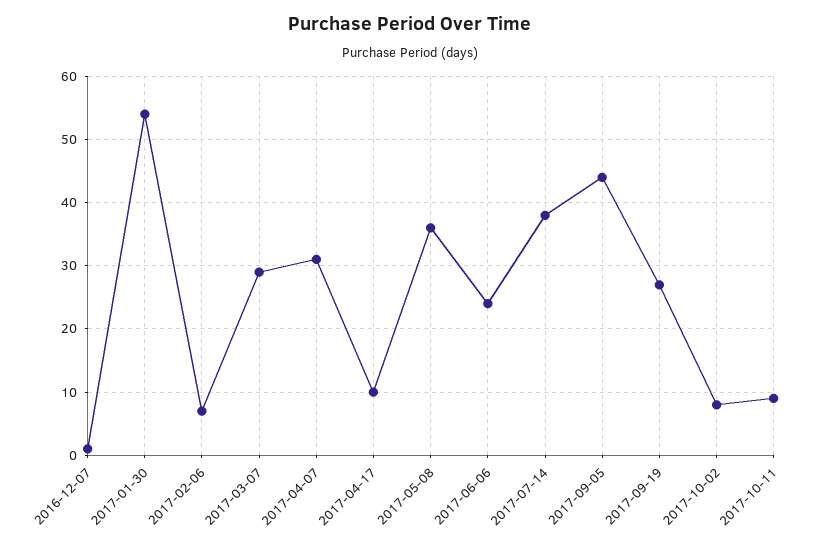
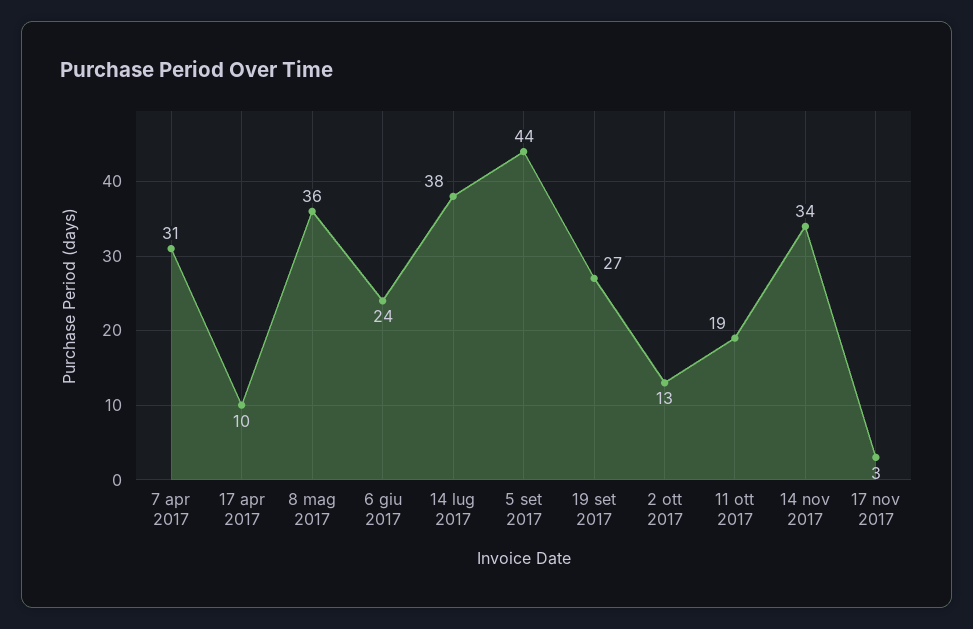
2016-12-07: 1 -> none
2017-01-30: 54 -> none
2017-02-06: 7 -> none
2017-03-07: 29 -> none
2017-10-02: 8 -> 13
2017-10-11: 9 -> 19
14 nov 2017: none -> 34
17 nov 2017: none -> 3

